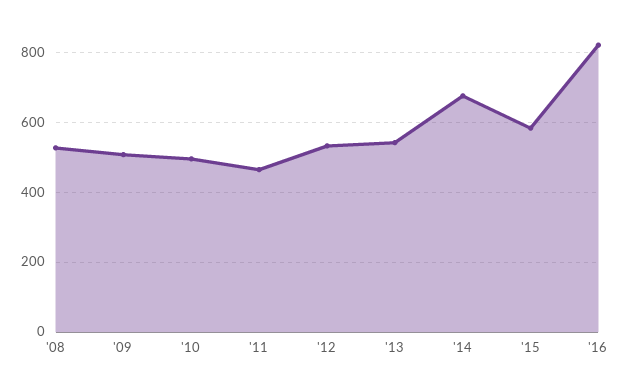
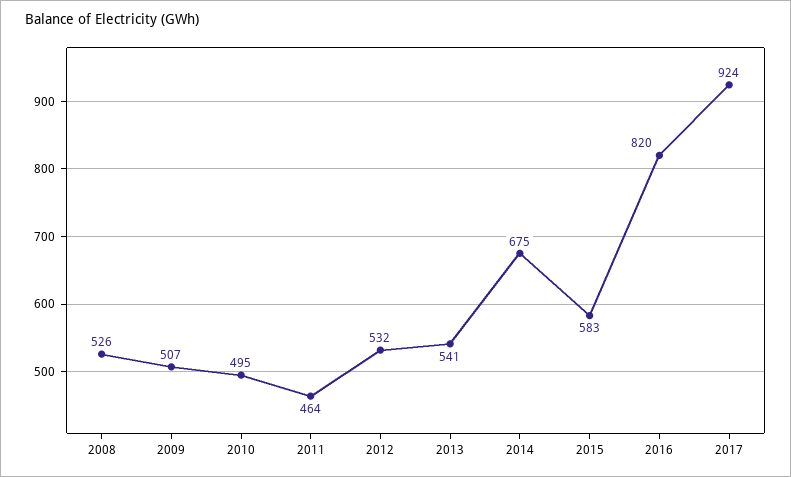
2017: none -> 924

